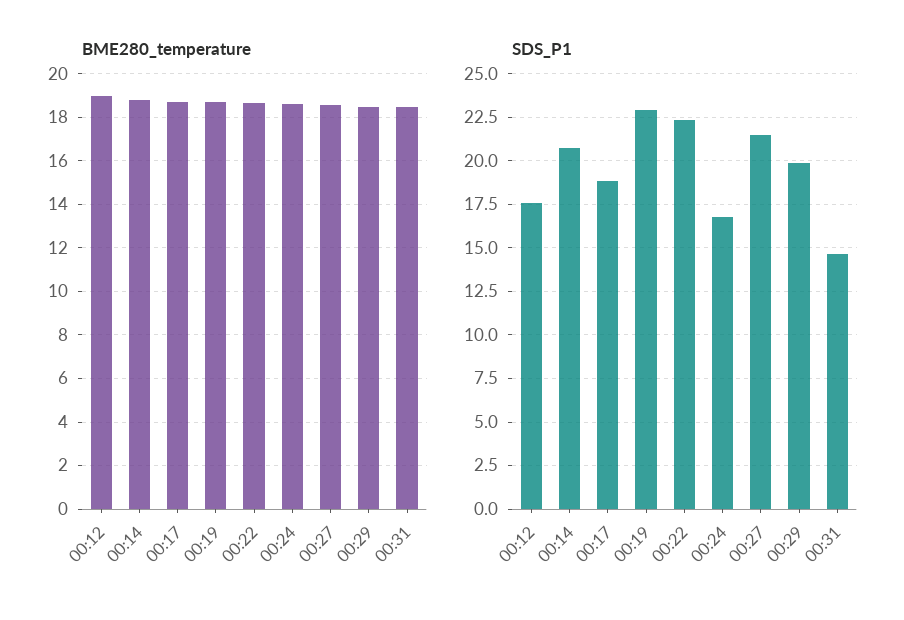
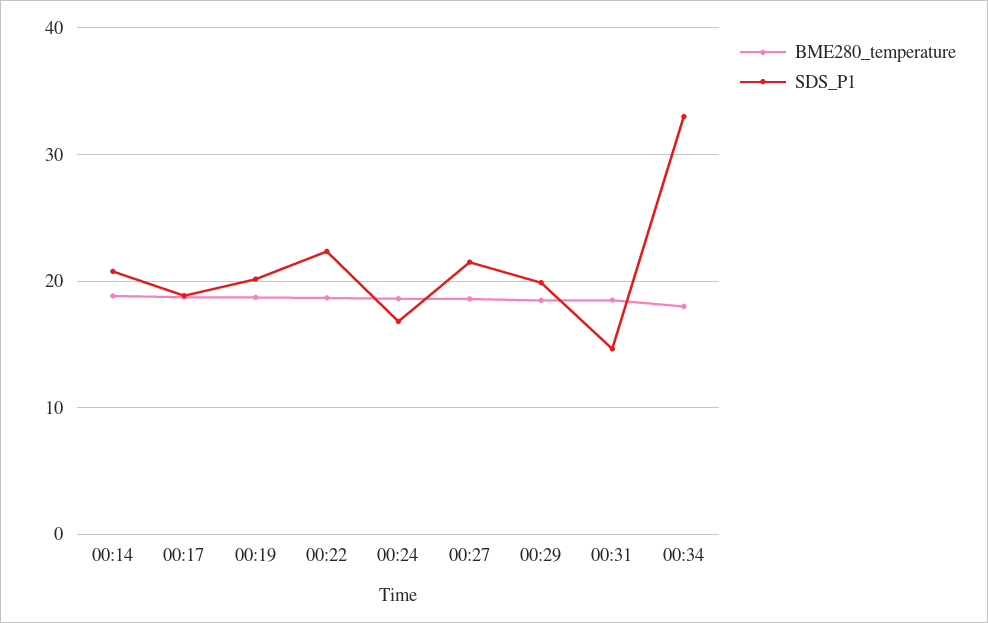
BME280_temperature, 00:12: 19 -> none
SDS_P1, 00:12: 17.5 -> none
SDS_P1, 00:19: 23 -> 20
BME280_temperature, 00:34: none -> 18
SDS_P1, 00:34: none -> 33

